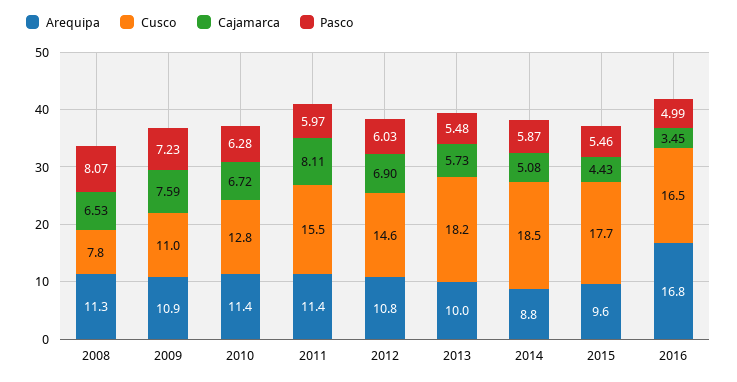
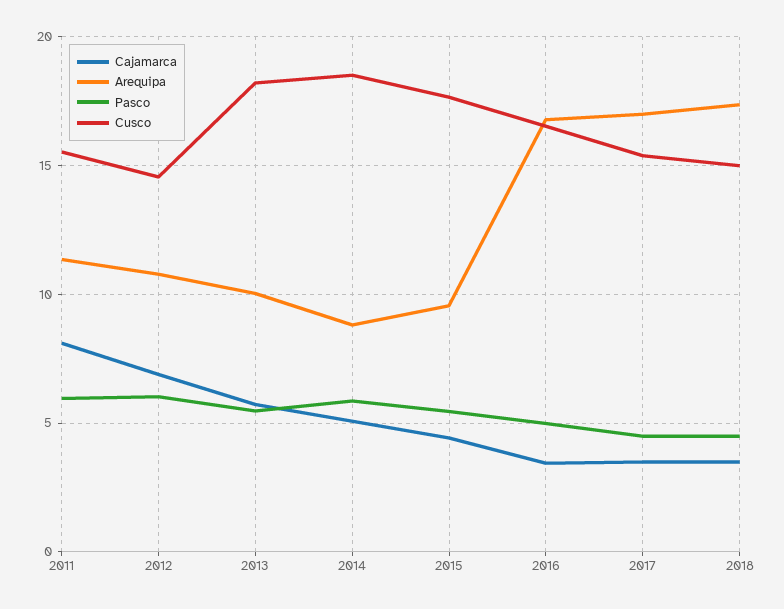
Arequipa, 2008: 11.3 -> none
Cusco, 2008: 7.8 -> none
Cajamarca, 2008: 6.53 -> none
Pasco, 2008: 8.07 -> none
Arequipa, 2009: 10.9 -> none
Cusco, 2009: 11 -> none
Cajamarca, 2009: 7.59 -> none
Pasco, 2009: 7.23 -> none
Arequipa, 2010: 11.4 -> none
Cusco, 2010: 12.8 -> none
Cajamarca, 2010: 6.72 -> none
Pasco, 2010: 6.28 -> none
Cajamarca, 2017: none -> 3.5
Arequipa, 2017: none -> 17
Pasco, 2017: none -> 4.5
Cusco, 2017: none -> 15.5
Cajamarca, 2018: none -> 3.5
Arequipa, 2018: none -> 17.5
Pasco, 2018: none -> 4.5
Cusco, 2018: none -> 15

